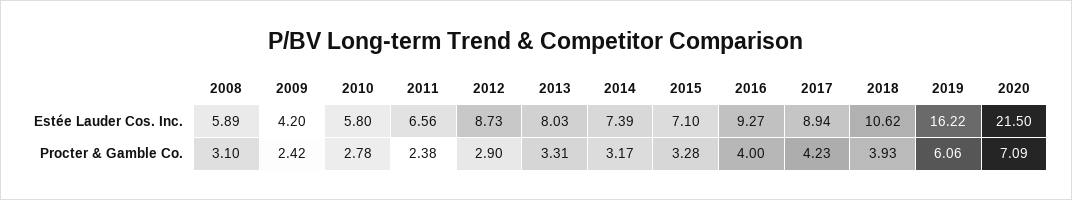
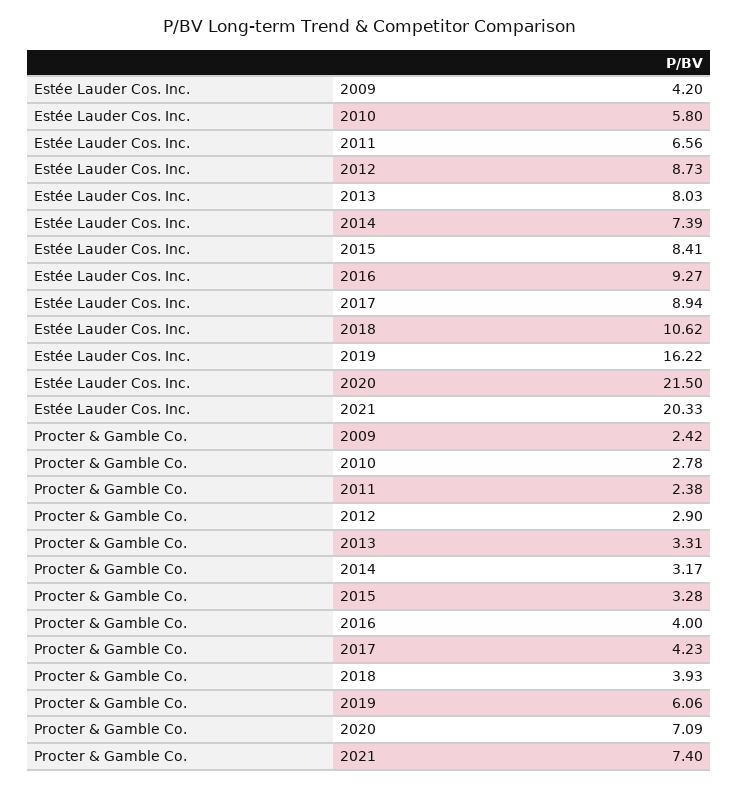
2008, Estée Lauder Cos. Inc.: 5.89 -> none
2015, Estée Lauder Cos. Inc.: 7.1 -> 8.41
2008, Procter & Gamble Co.: 3.1 -> none
2021, Estée Lauder Cos. Inc.: none -> 20.33
2021, Procter & Gamble Co.: none -> 7.4

